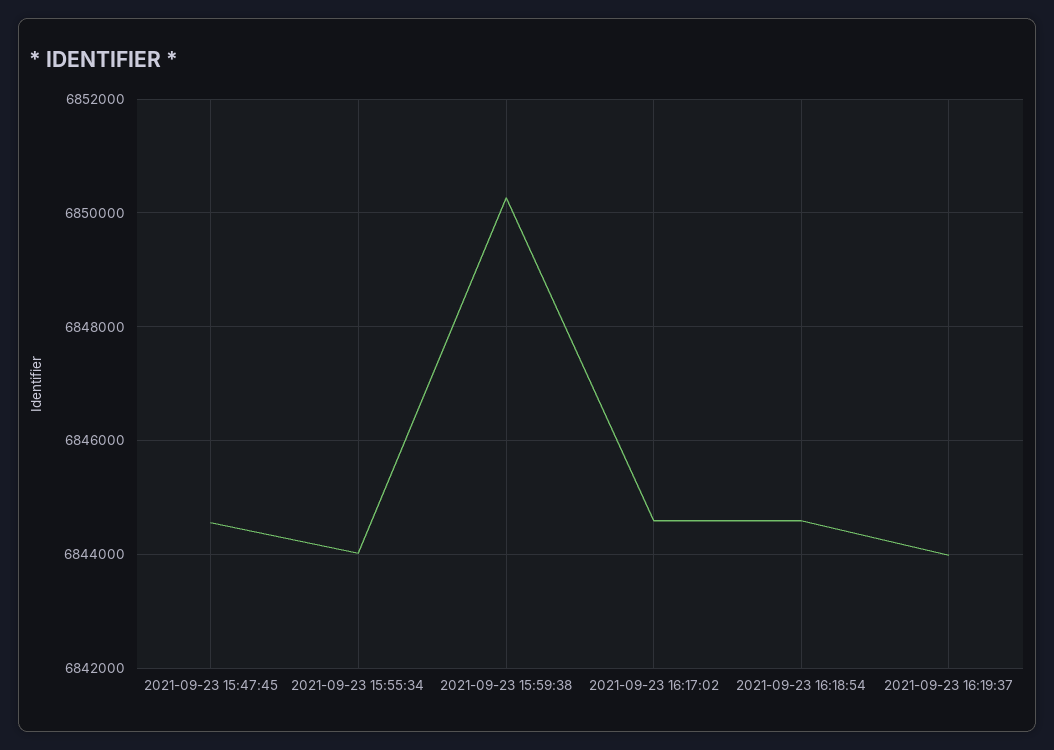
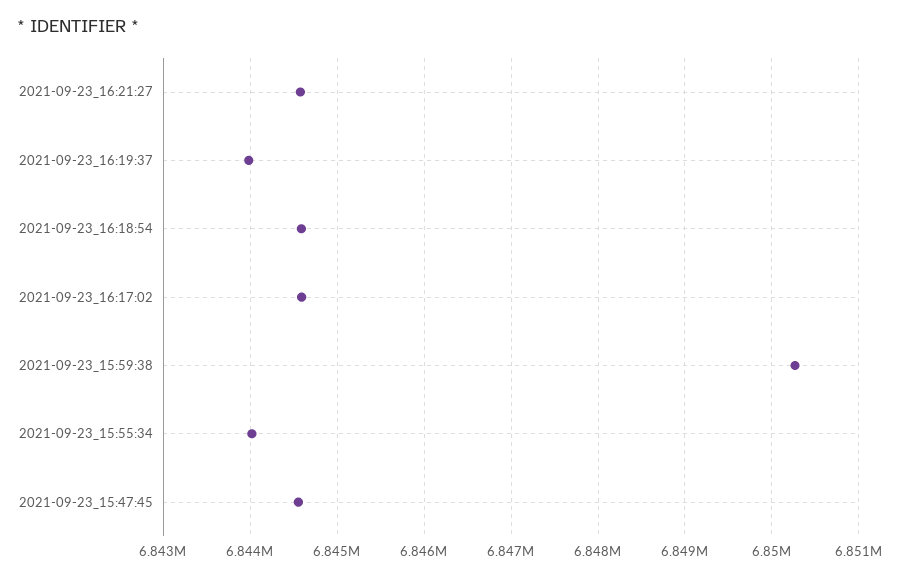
2021-09-23_16:21:27: none -> 6844600

